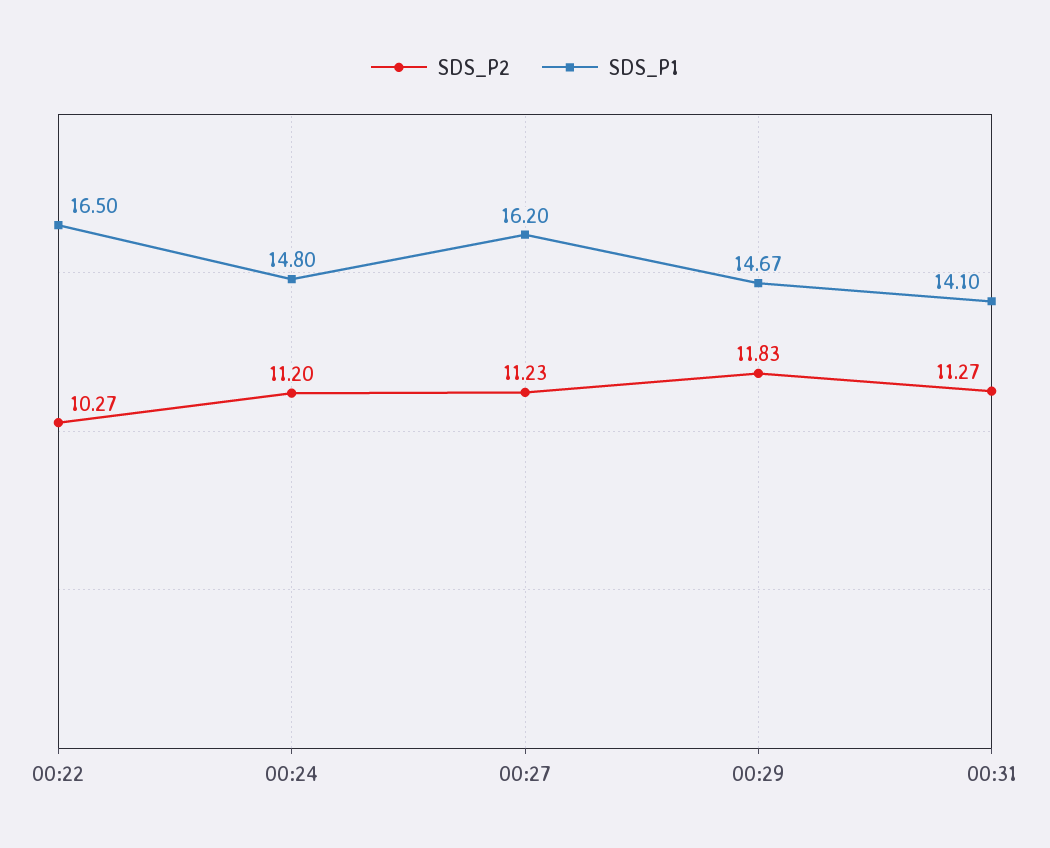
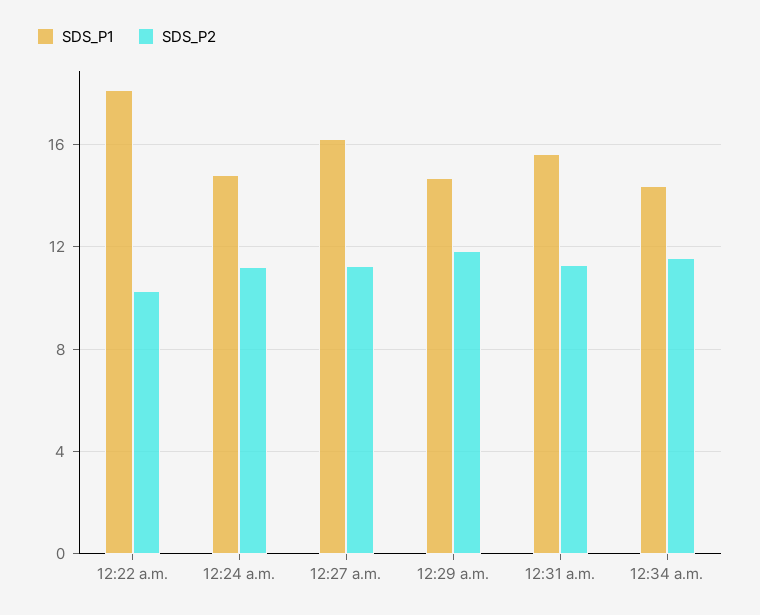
SDS_P1, 00:22: 16.5 -> 18
SDS_P1, 00:31: 14.1 -> 15.5
SDS_P1, 12:34 a.m.: none -> 14.5
SDS_P2, 12:34 a.m.: none -> 11.5

